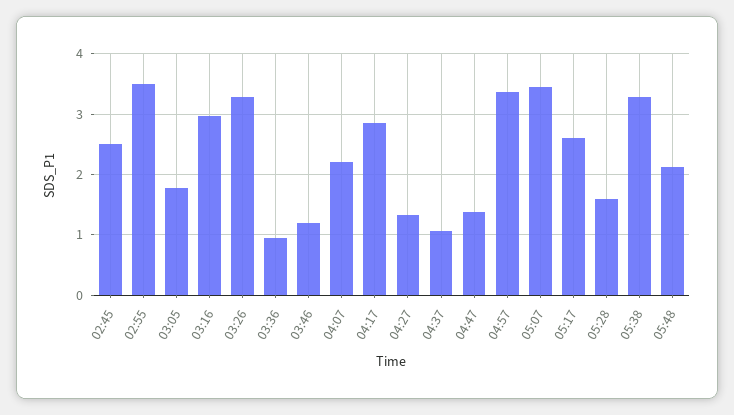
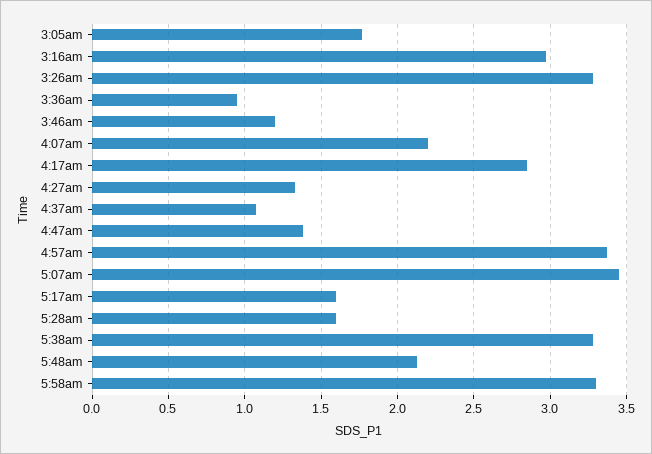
02:45: 2.5 -> none
02:55: 3.5 -> none
05:17: 2.6 -> 1.6
5:58am: none -> 3.3

